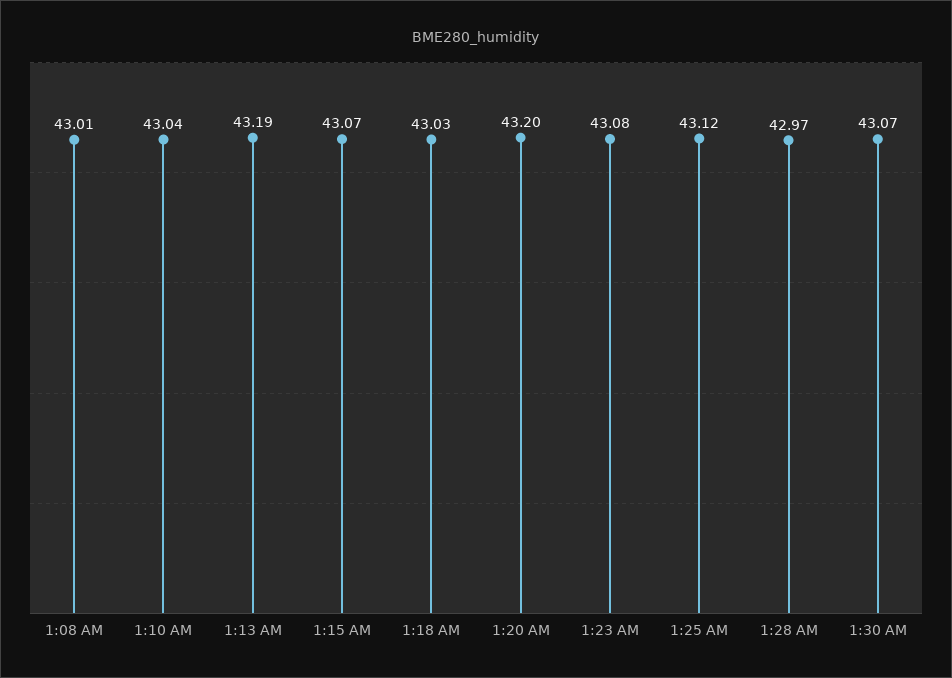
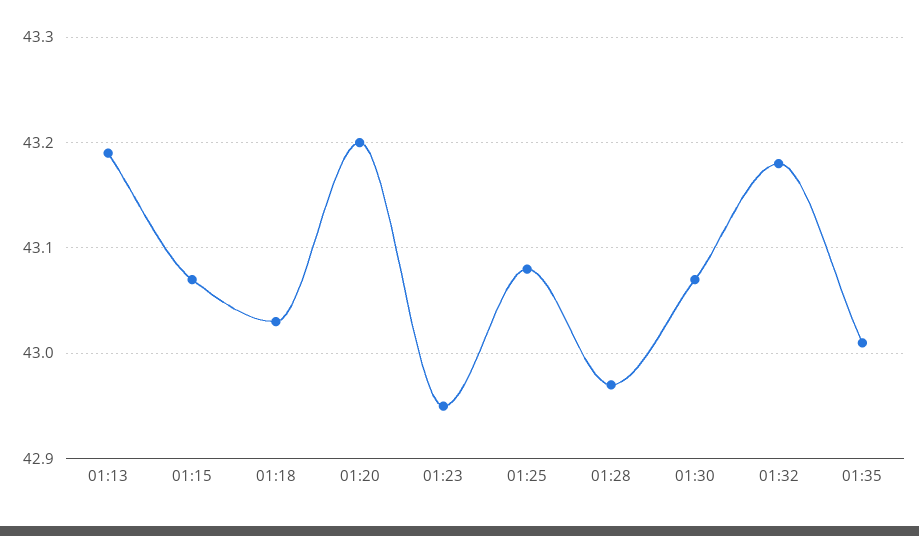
1:08 AM: 43.01 -> none
1:10 AM: 43.04 -> none
1:23 AM: 43.08 -> 42.95
1:25 AM: 43.12 -> 43.08
01:32: none -> 43.18
01:35: none -> 43.01

